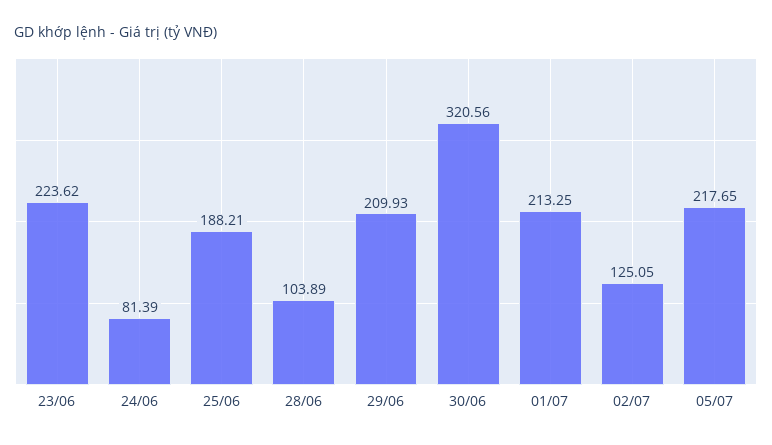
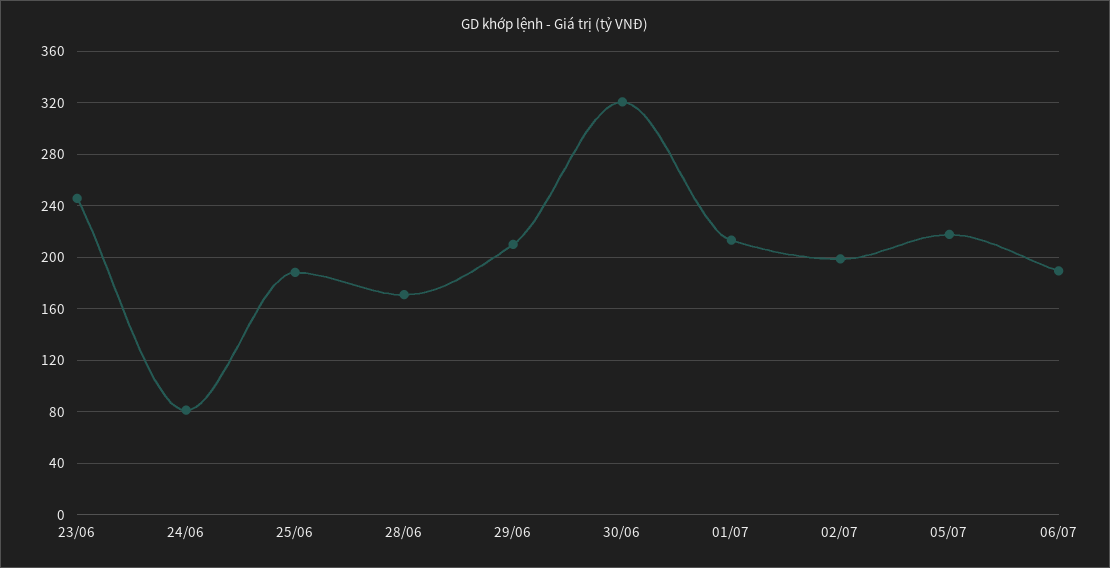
23/06: 223.62 -> 245
28/06: 103.89 -> 170
02/07: 125.05 -> 200
06/07: none -> 190

